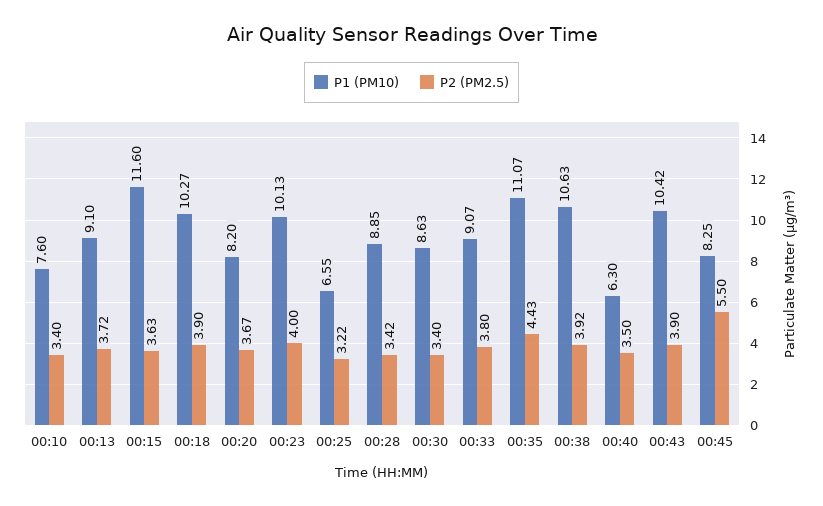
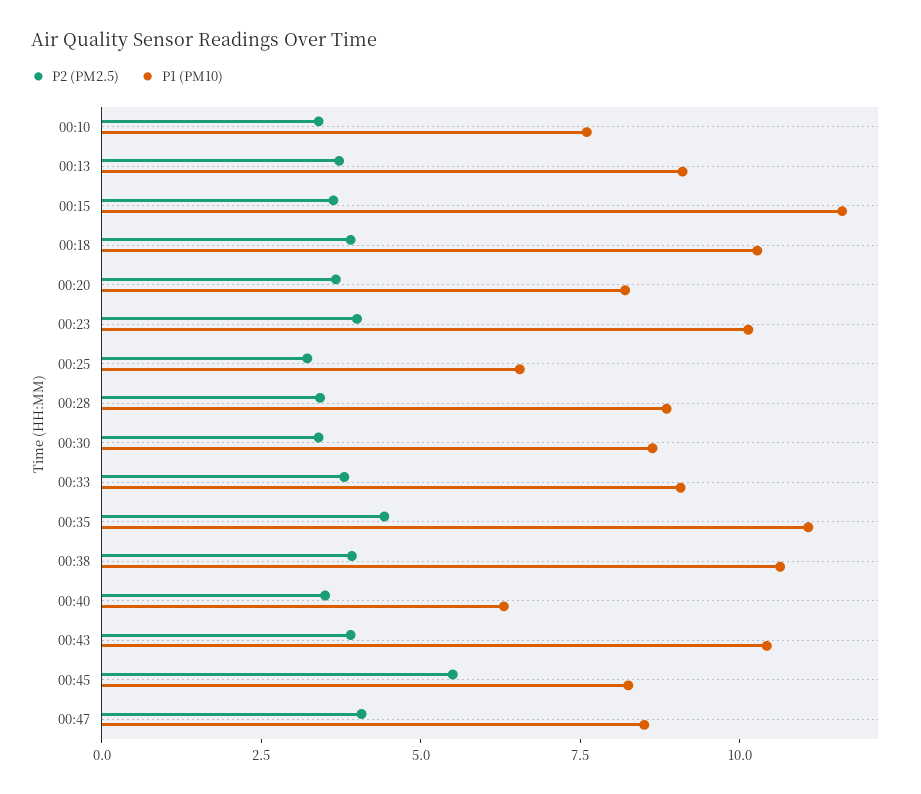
P2 (PM2.5), 00:47: none -> 4
P1 (PM10), 00:47: none -> 8.5

